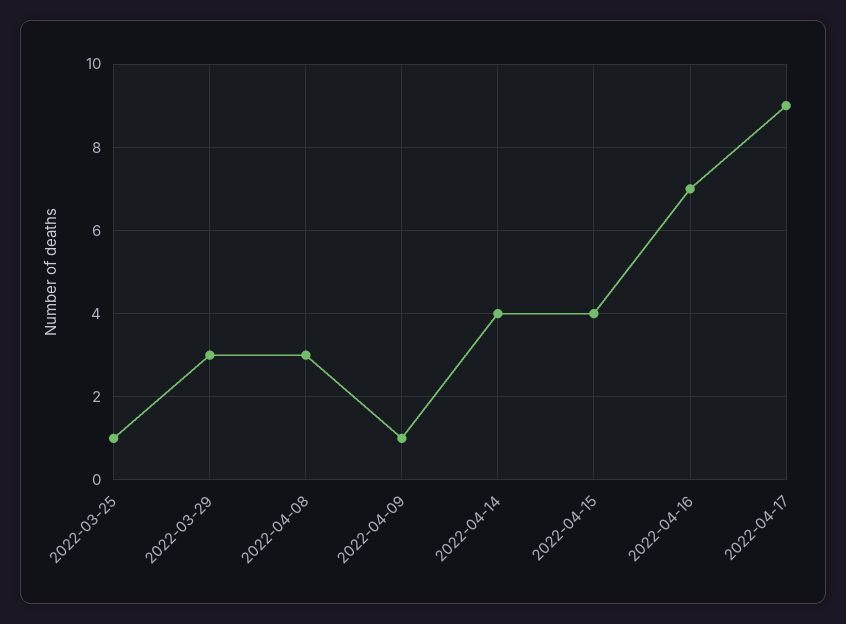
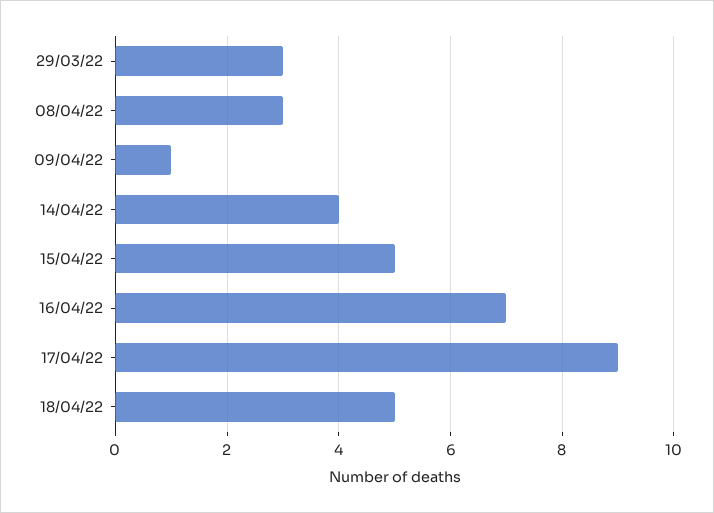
2022-03-25: 1 -> none
2022-04-15: 4 -> 5
18/04/22: none -> 5

